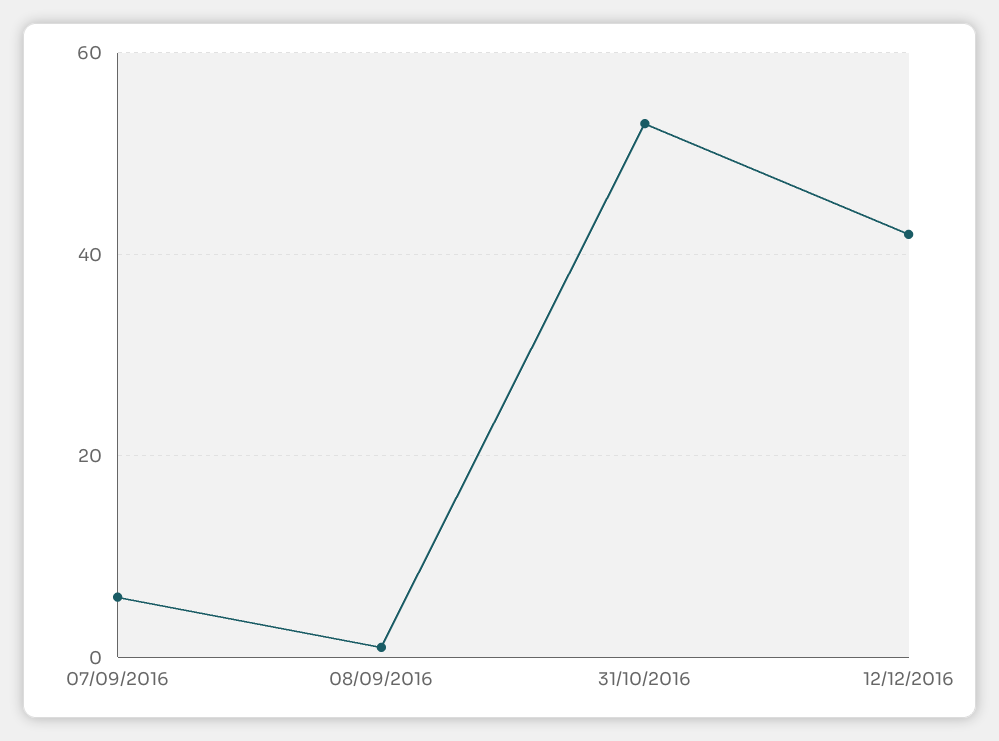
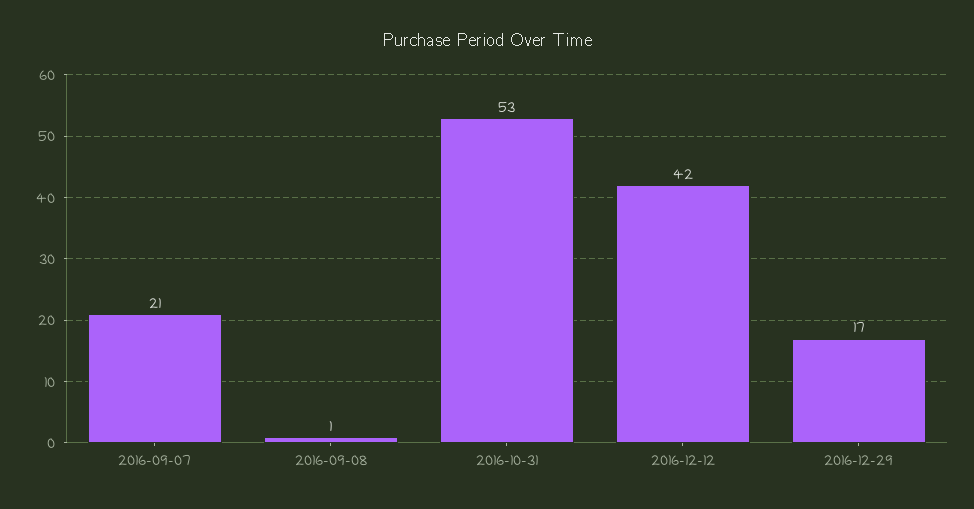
07/09/2016: 5 -> 21
2016-12-29: none -> 17

